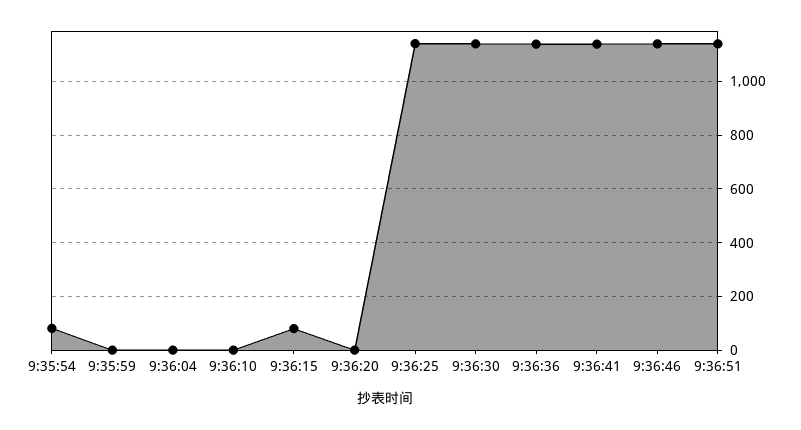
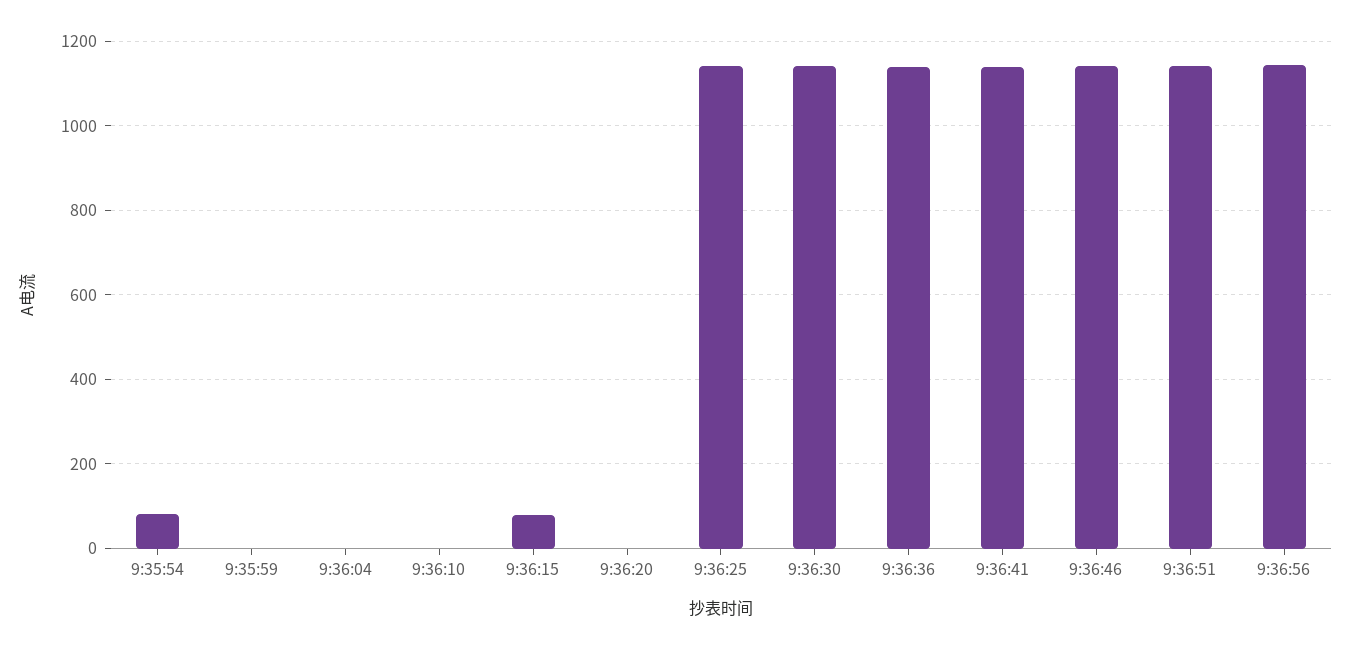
9:36:56: none -> 1140

